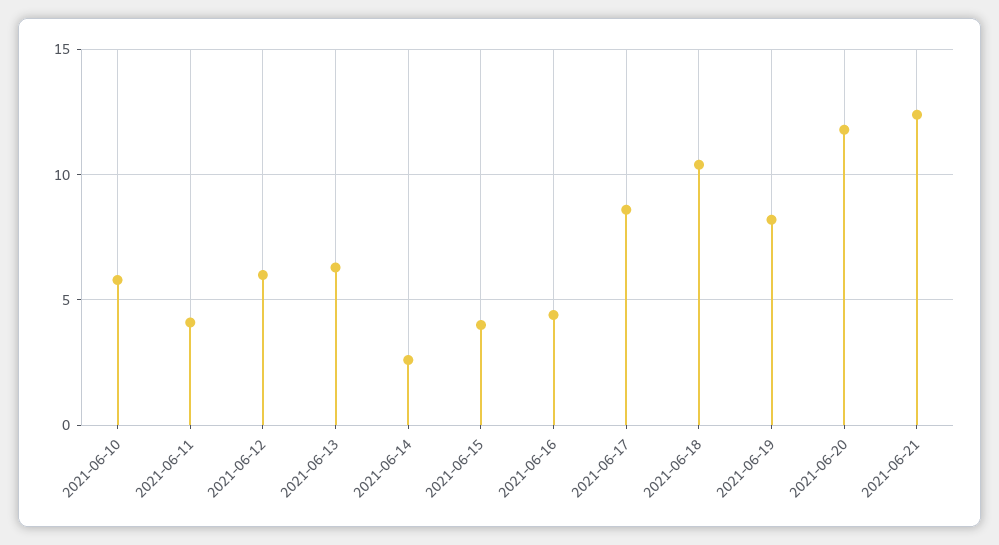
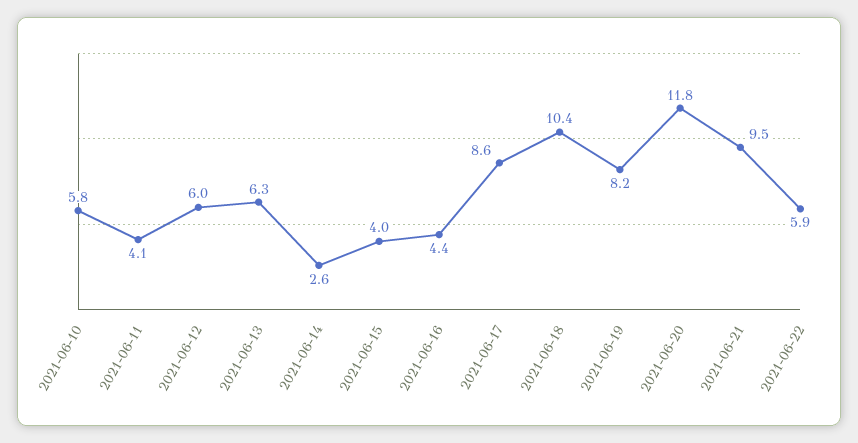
2021-06-21: 12.5 -> 9.5
2021-06-22: none -> 5.9

